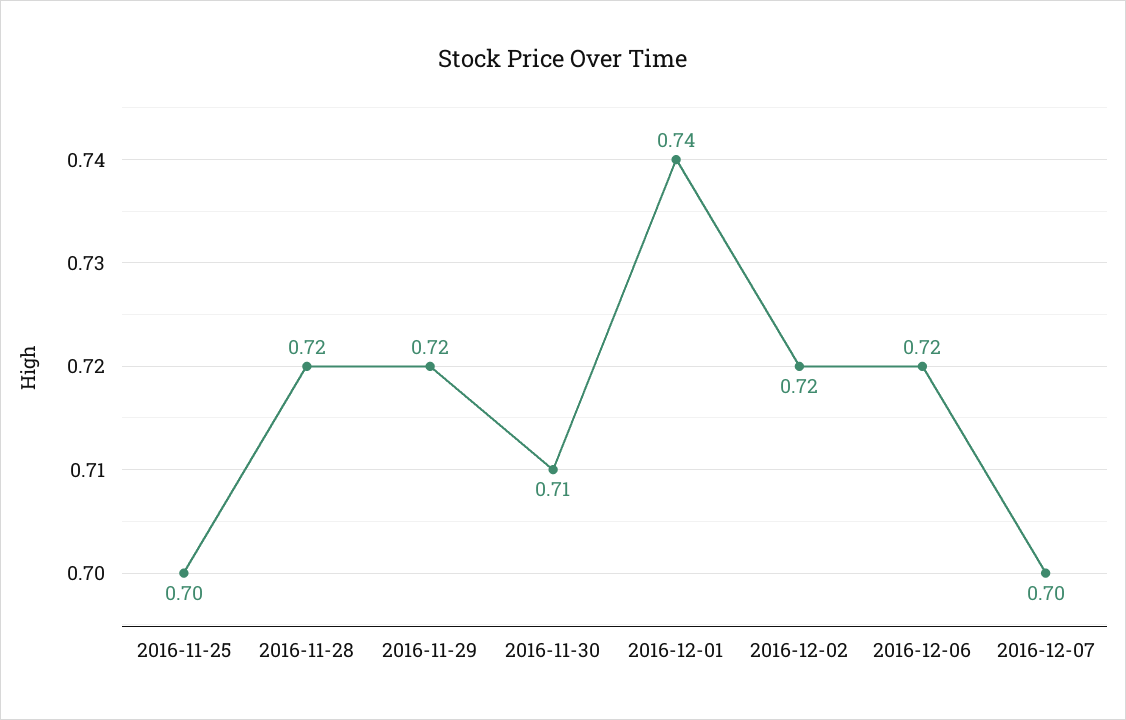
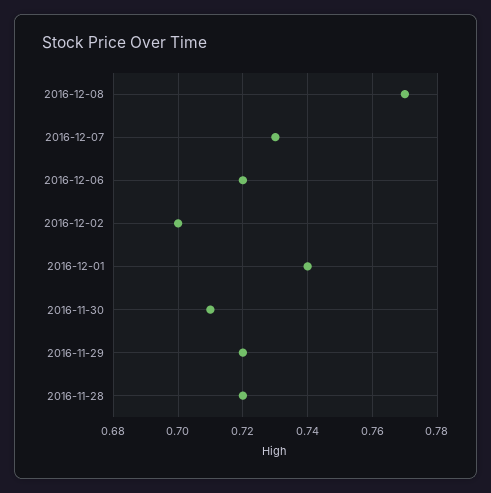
2016-11-25: 0.7 -> none
2016-12-02: 0.72 -> 0.7
2016-12-07: 0.7 -> 0.73
2016-12-08: none -> 0.77

